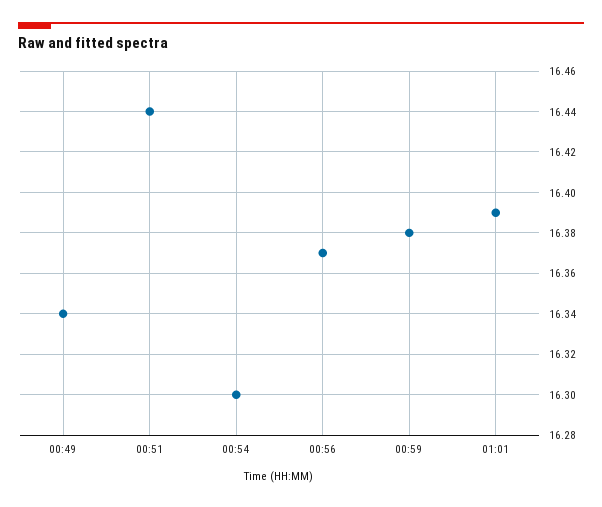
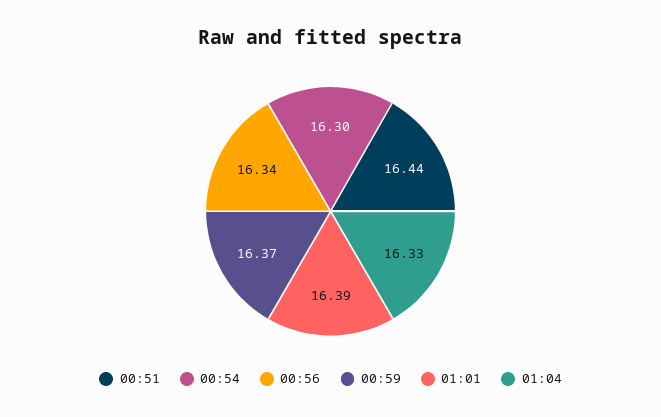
00:49: 16.34 -> none
00:56: 16.37 -> 16.34
00:59: 16.38 -> 16.37
01:04: none -> 16.33

